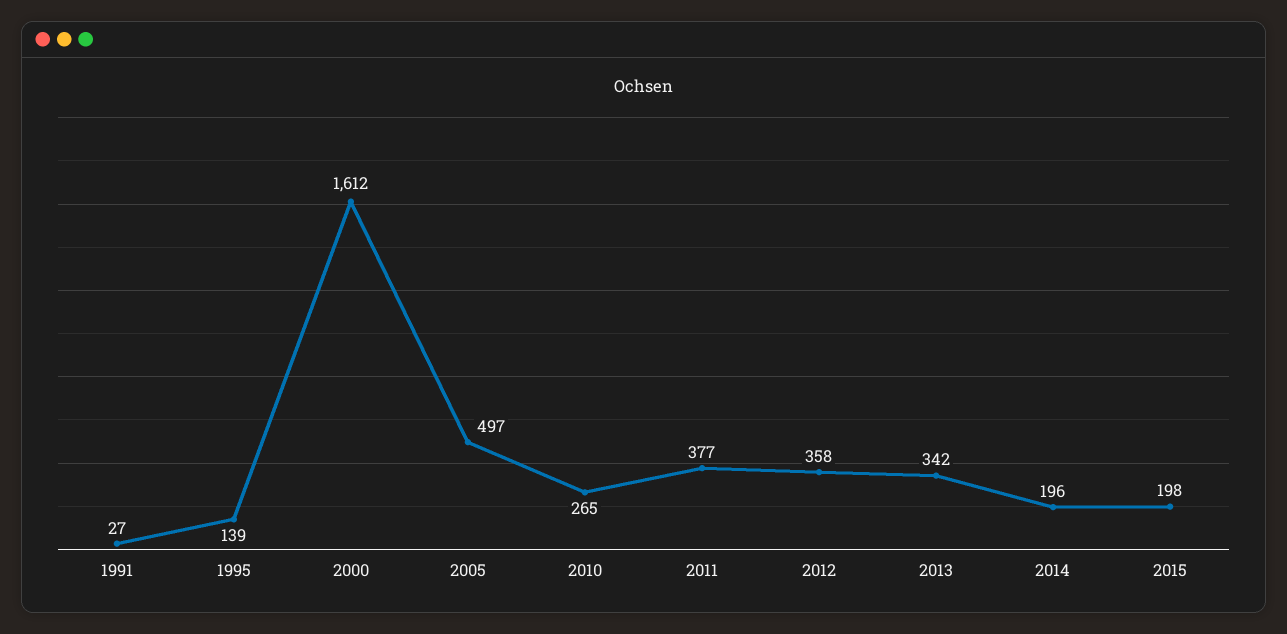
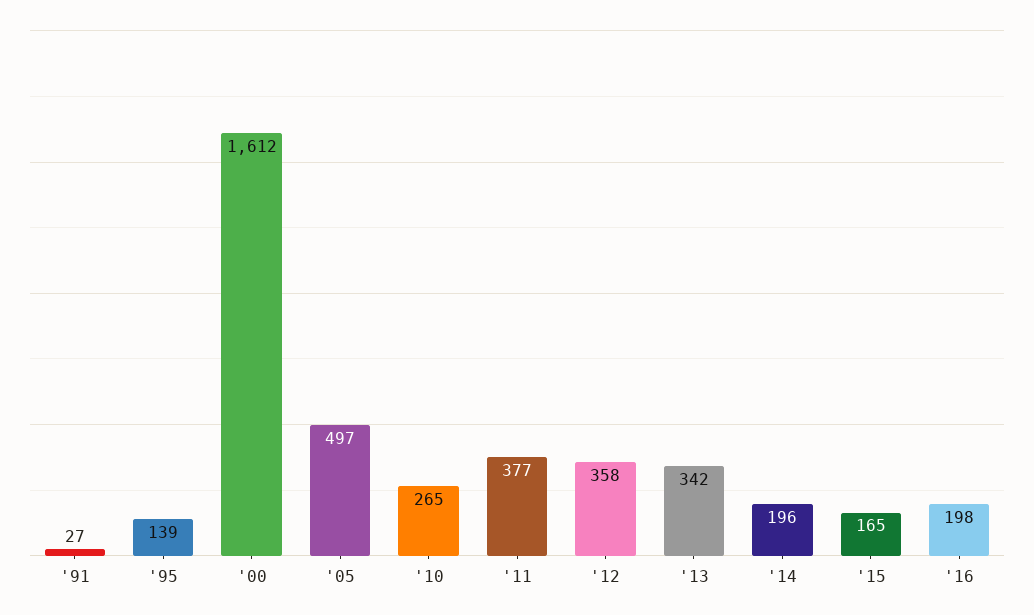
2015: 198 -> 165
'16: none -> 198

